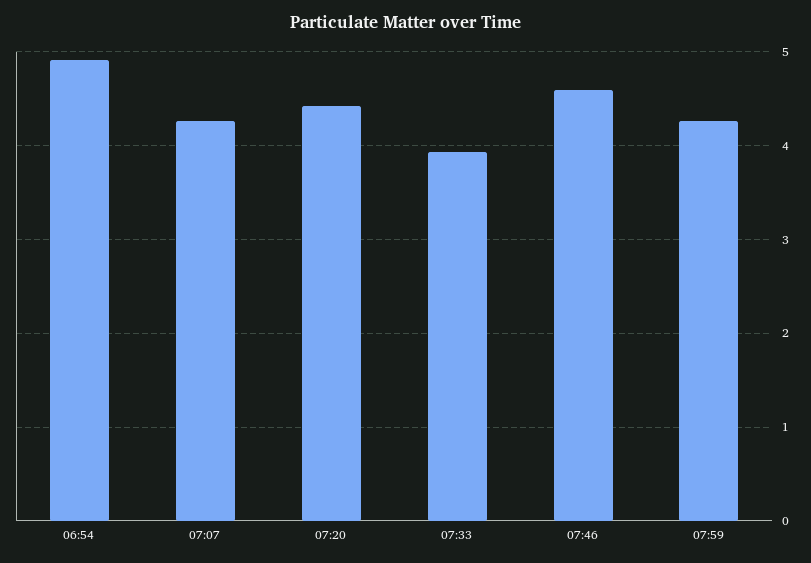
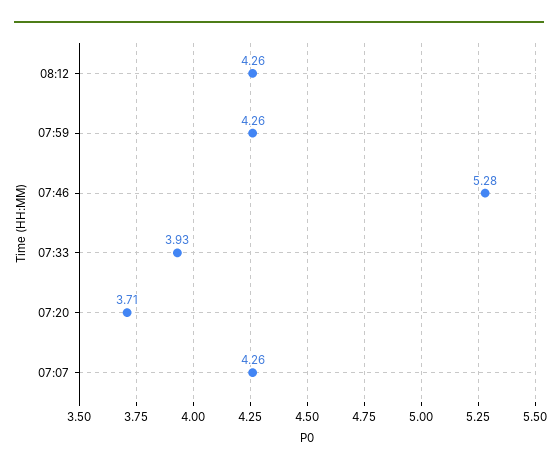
06:54: 4.9 -> none
07:20: 4.4 -> 3.71
07:46: 4.6 -> 5.28
08:12: none -> 4.26

